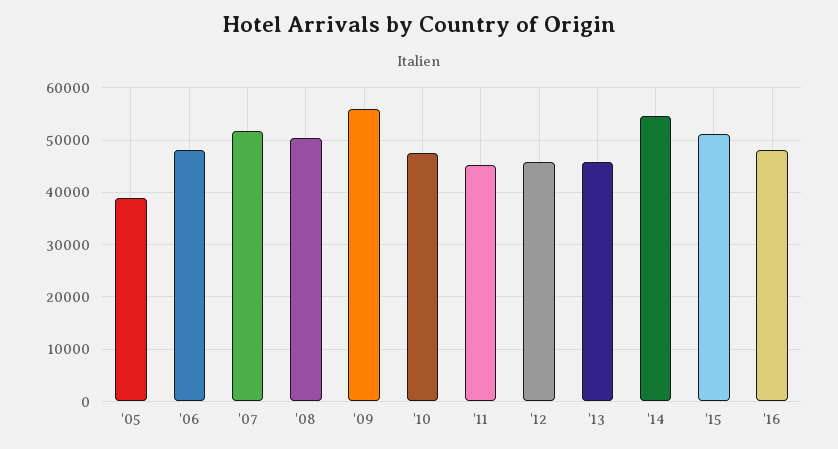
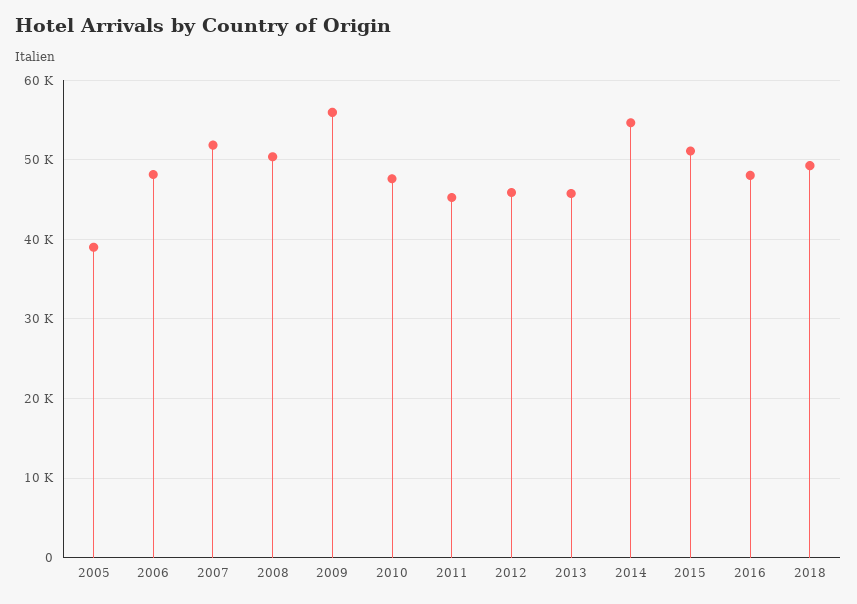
2018: none -> 49000

